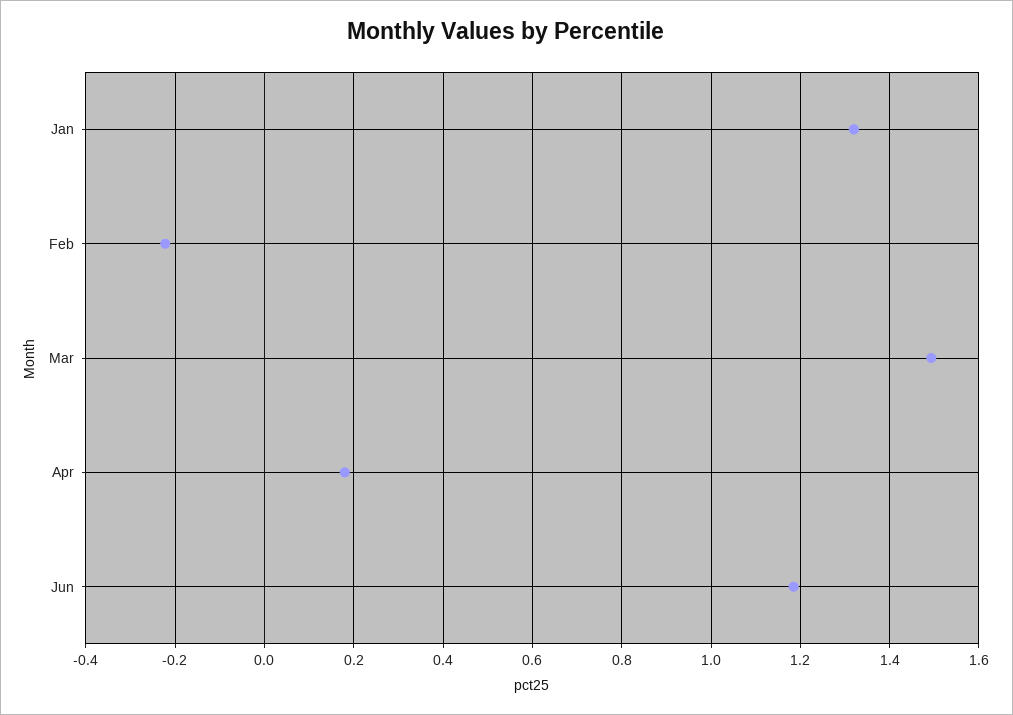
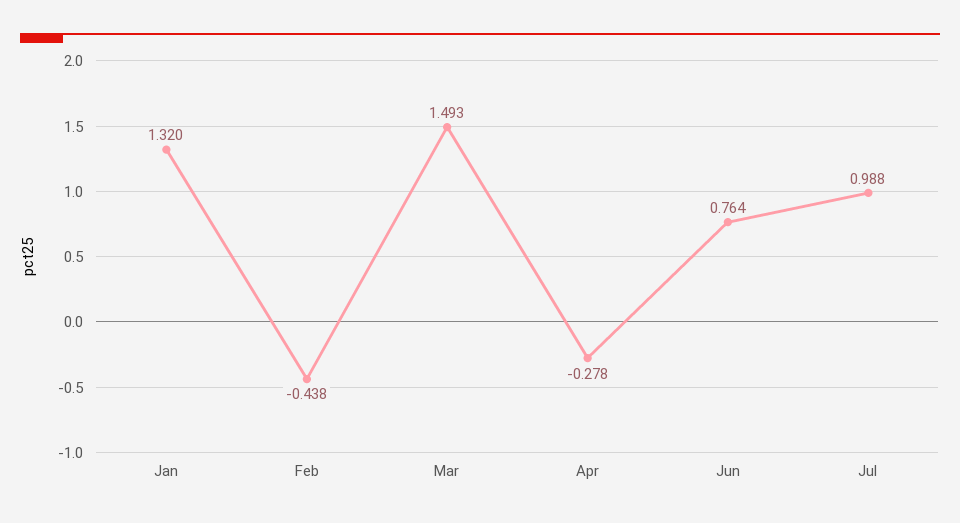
Feb: -0.22 -> -0.438
Apr: 0.18 -> -0.278
Jun: 1.18 -> 0.764
Jul: none -> 0.988

